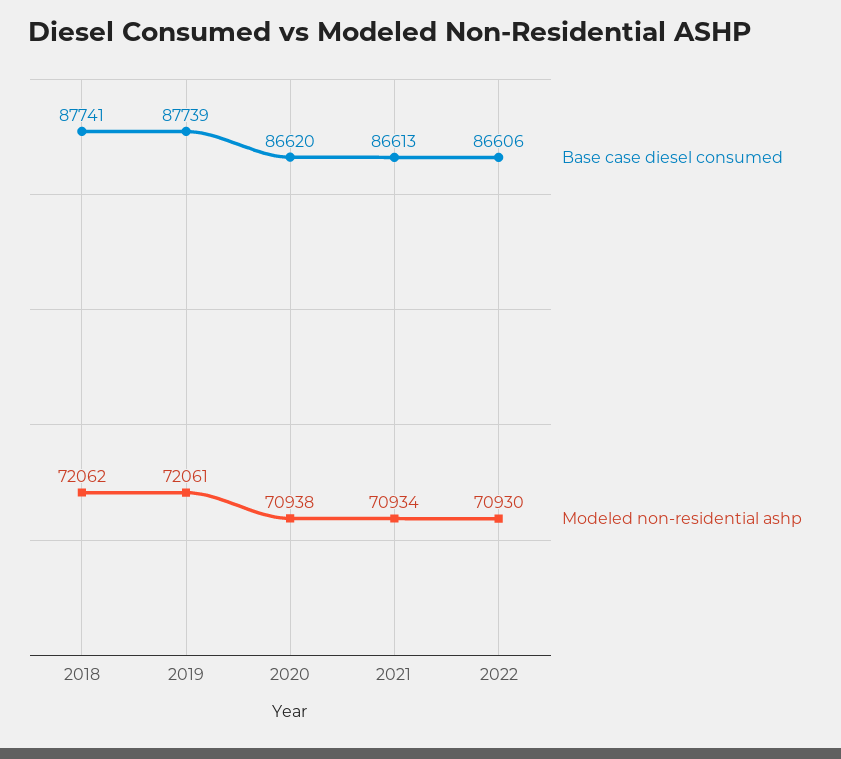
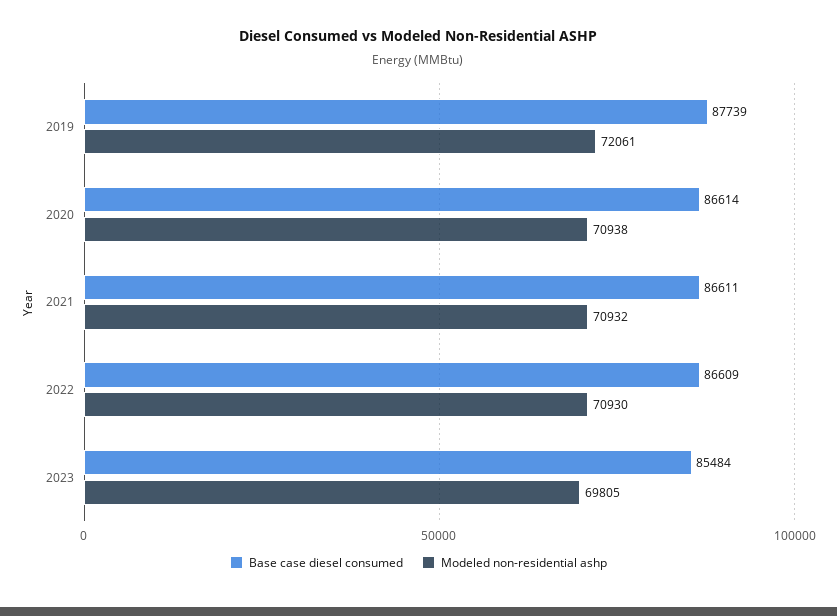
Base case diesel consumed, 2018: 87741 -> none
Modeled non-residential ashp, 2018: 72062 -> none
Base case diesel consumed, 2020: 86620 -> 86614
Base case diesel consumed, 2021: 86613 -> 86611
Modeled non-residential ashp, 2021: 70934 -> 70932
Base case diesel consumed, 2022: 86606 -> 86609
Base case diesel consumed, 2023: none -> 85484
Modeled non-residential ashp, 2023: none -> 69805

